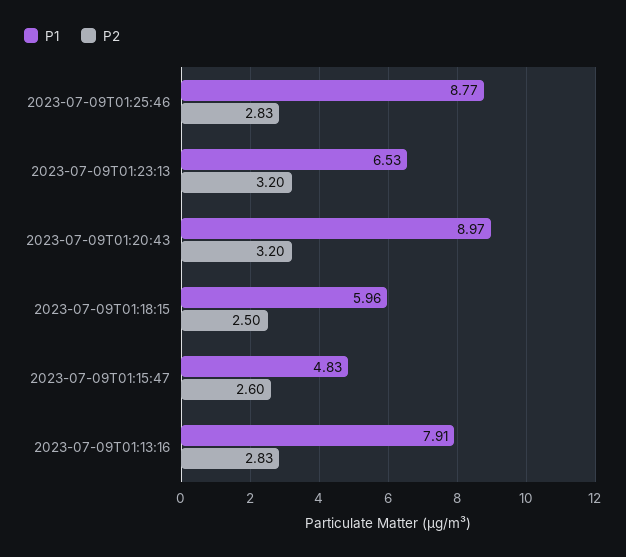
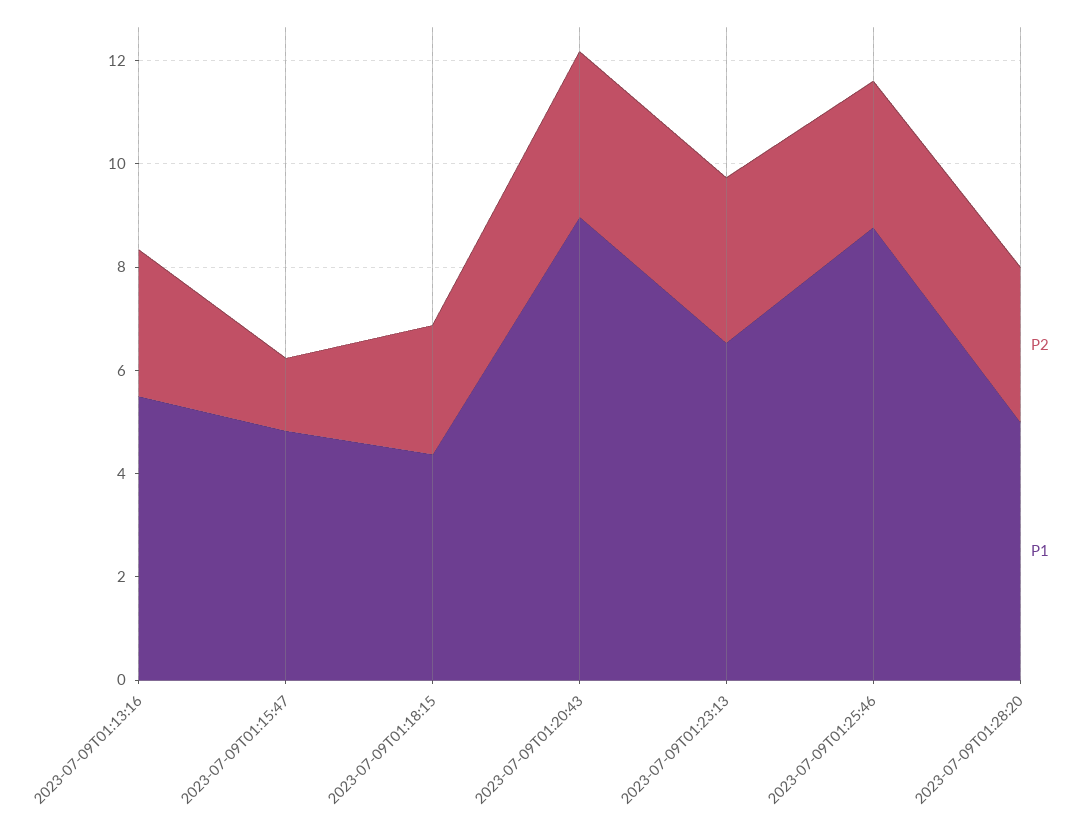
P1, 2023-07-09T01:18:15: 5.96 -> 4.5
P2, 2023-07-09T01:15:47: 2.6 -> 1.5
P1, 2023-07-09T01:13:16: 7.91 -> 5.5
P2, 2023-07-09T01:28:20: none -> 3
P1, 2023-07-09T01:28:20: none -> 5

